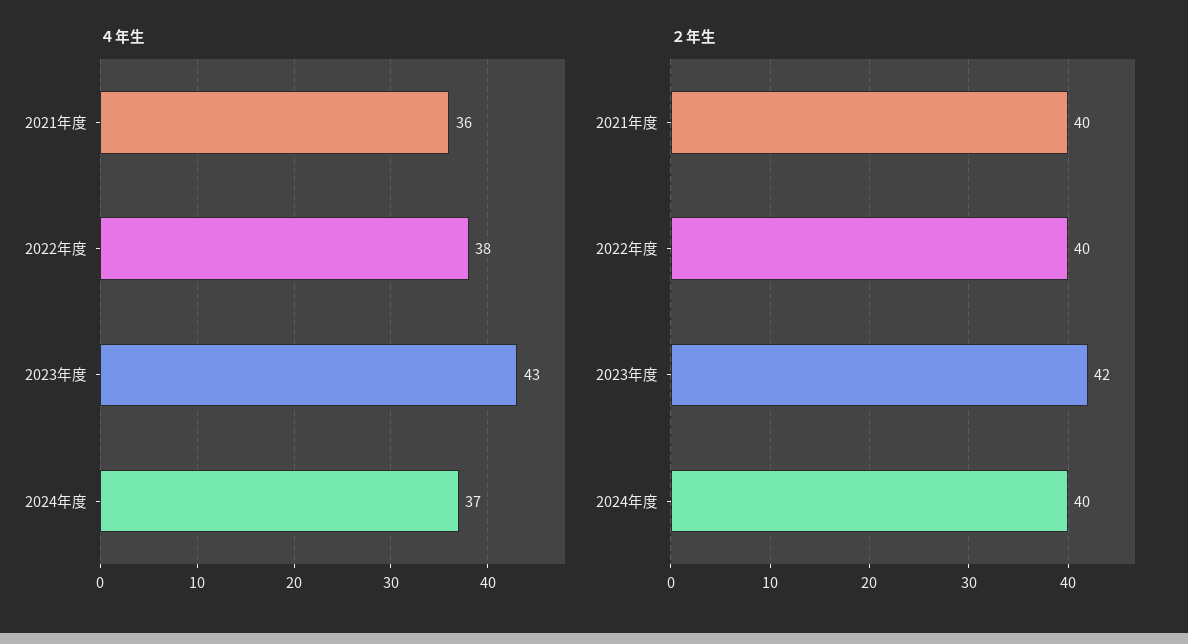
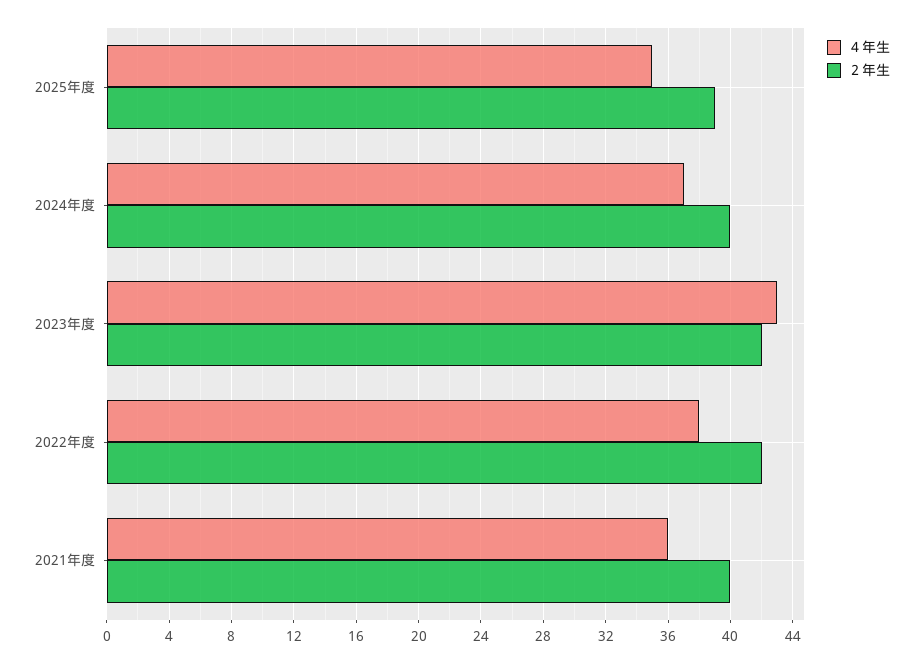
２年生, 2022年度: 40 -> 42
４年生, 2025年度: none -> 35
２年生, 2025年度: none -> 39

